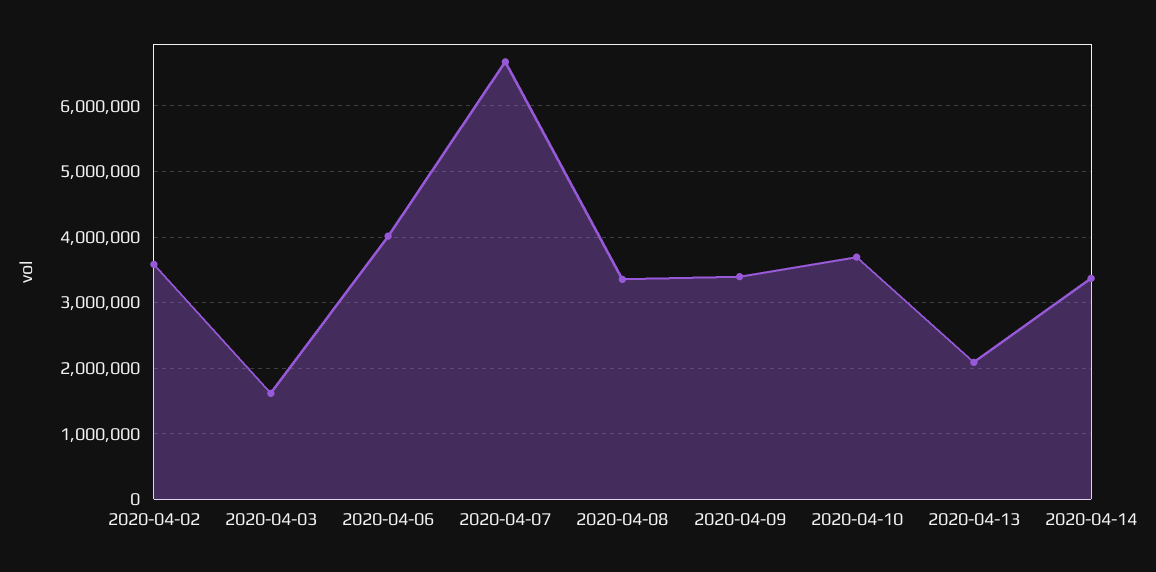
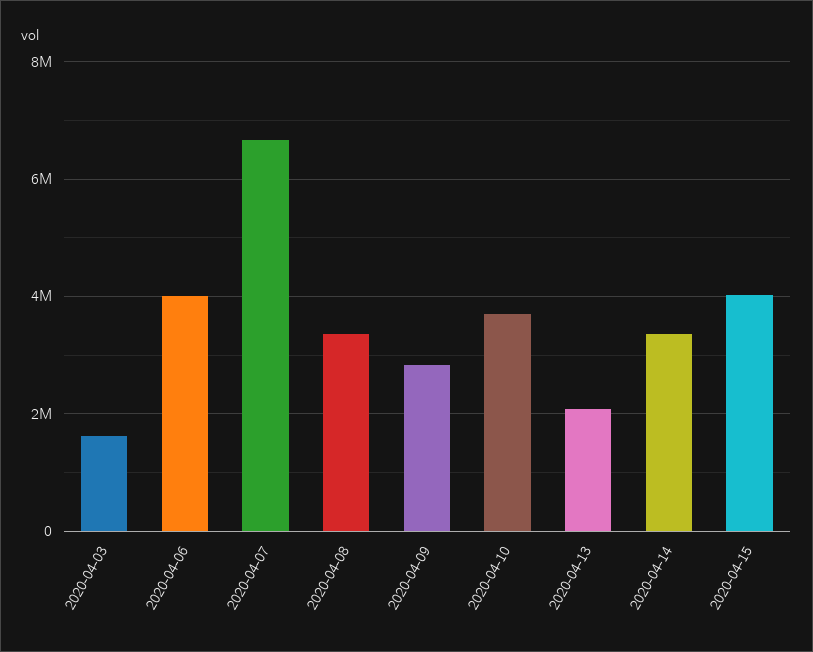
2020-04-02: 3600000 -> none
2020-04-09: 3400000 -> 2800000
2020-04-15: none -> 4000000

